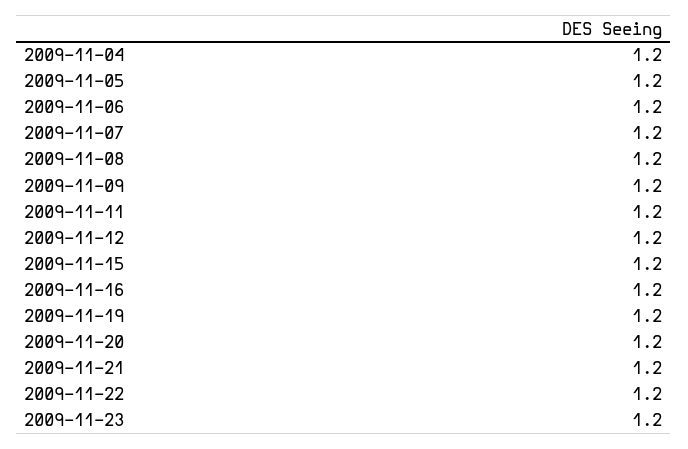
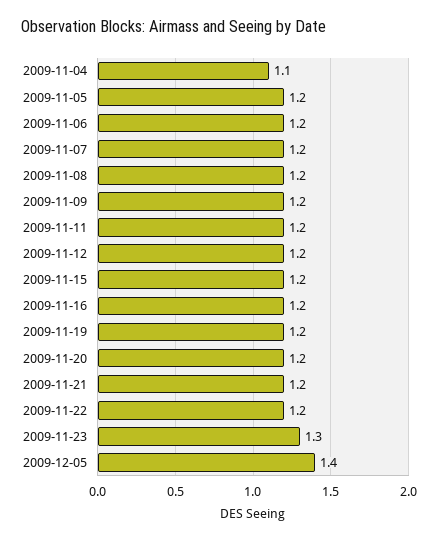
2009-11-04: 1.2 -> 1.1
2009-11-23: 1.2 -> 1.3
2009-12-05: none -> 1.4

